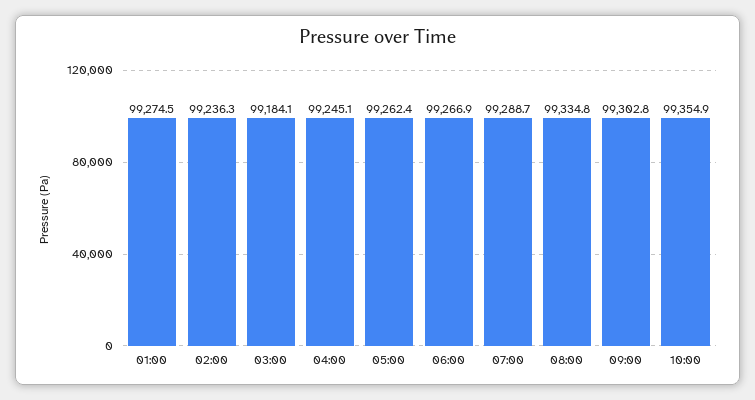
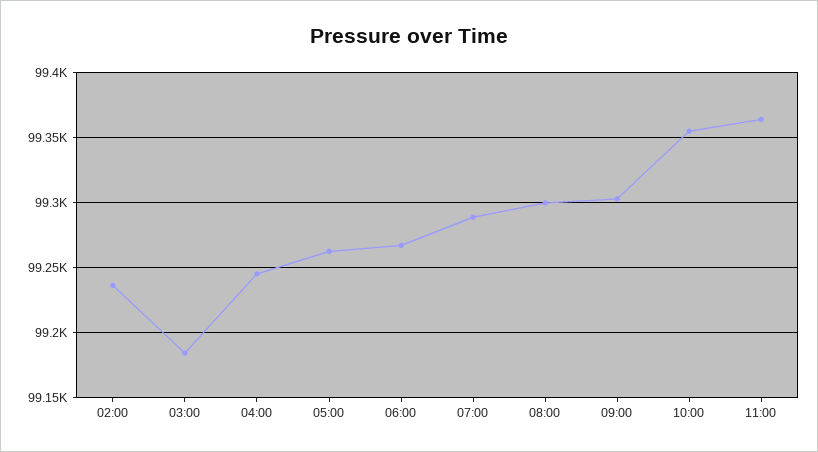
01:00: 99274.5 -> none
08:00: 99334.8 -> 99300
11:00: none -> 99365

